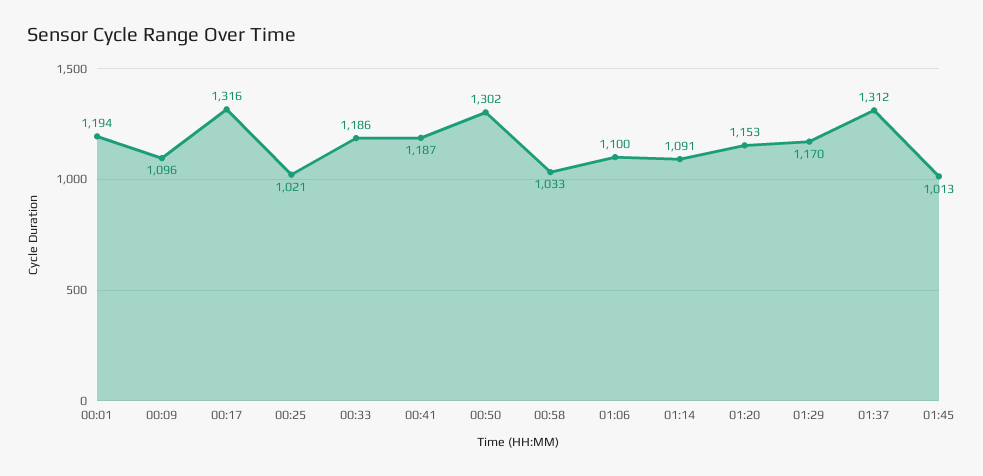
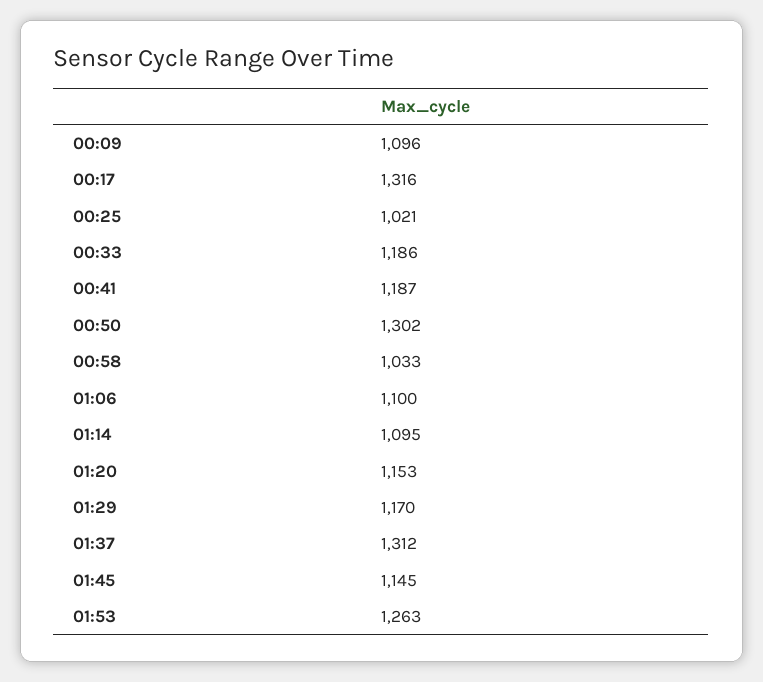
00:01: 1194 -> none
01:14: 1091 -> 1095
01:45: 1013 -> 1145
01:53: none -> 1263

